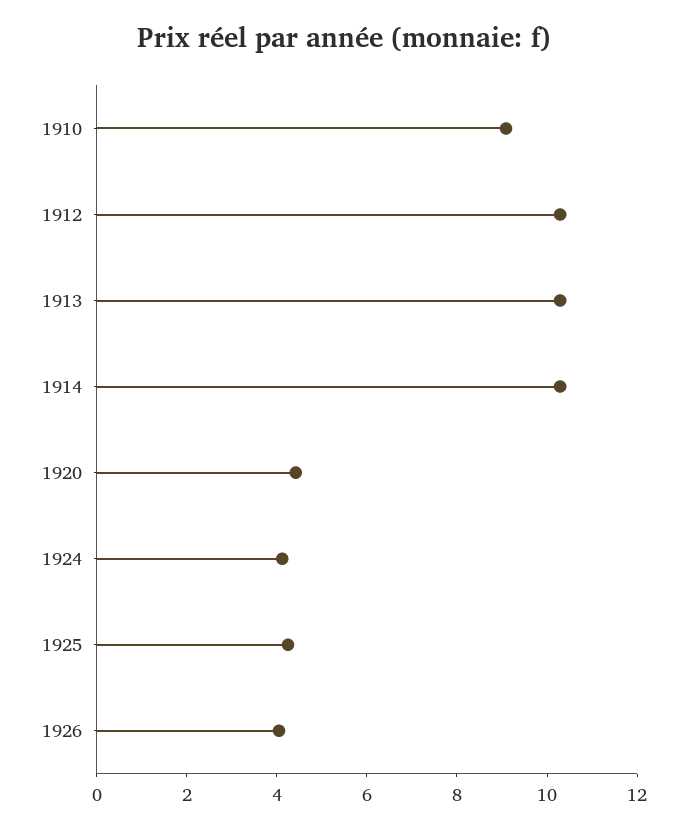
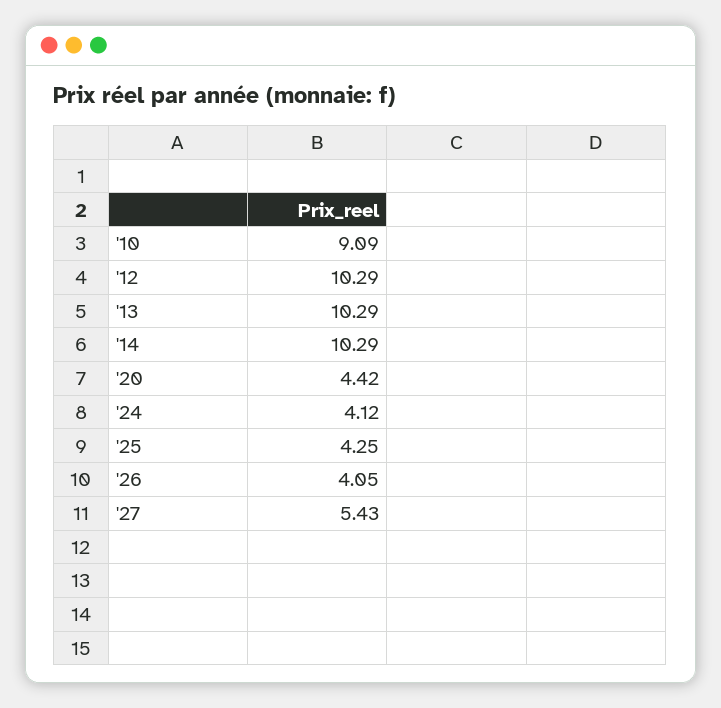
'27: none -> 5.43

